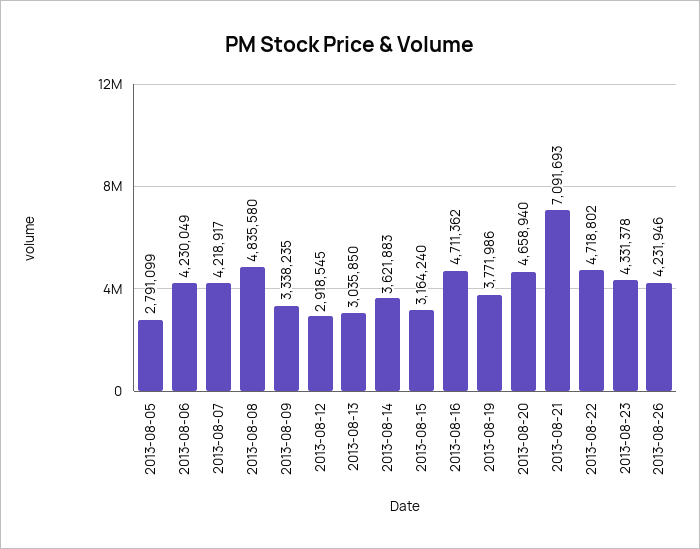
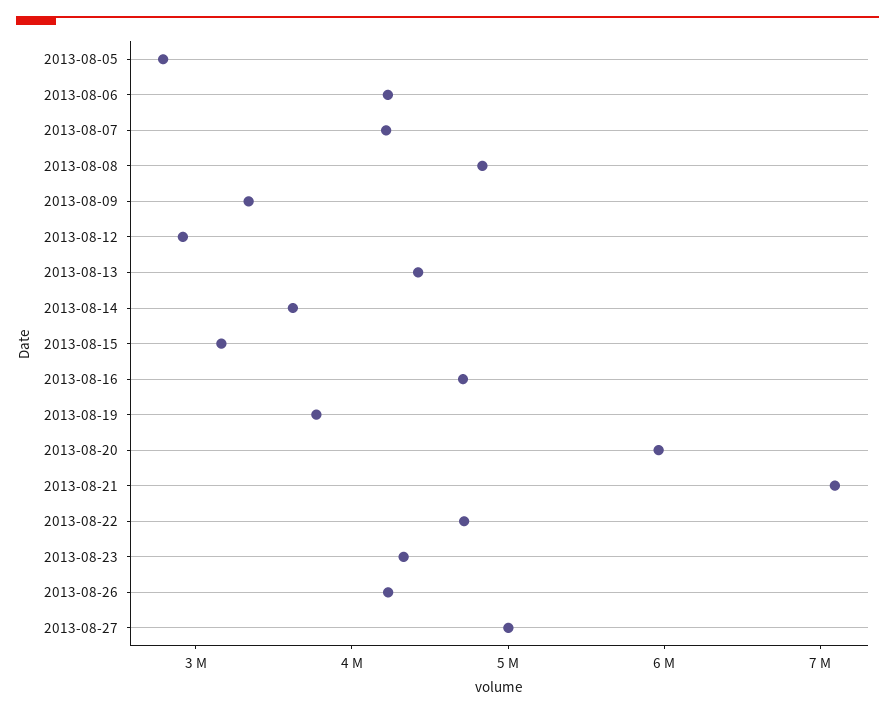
2013-08-13: 3035850 -> 4400000
2013-08-20: 4658940 -> 6000000
2013-08-27: none -> 5000000

